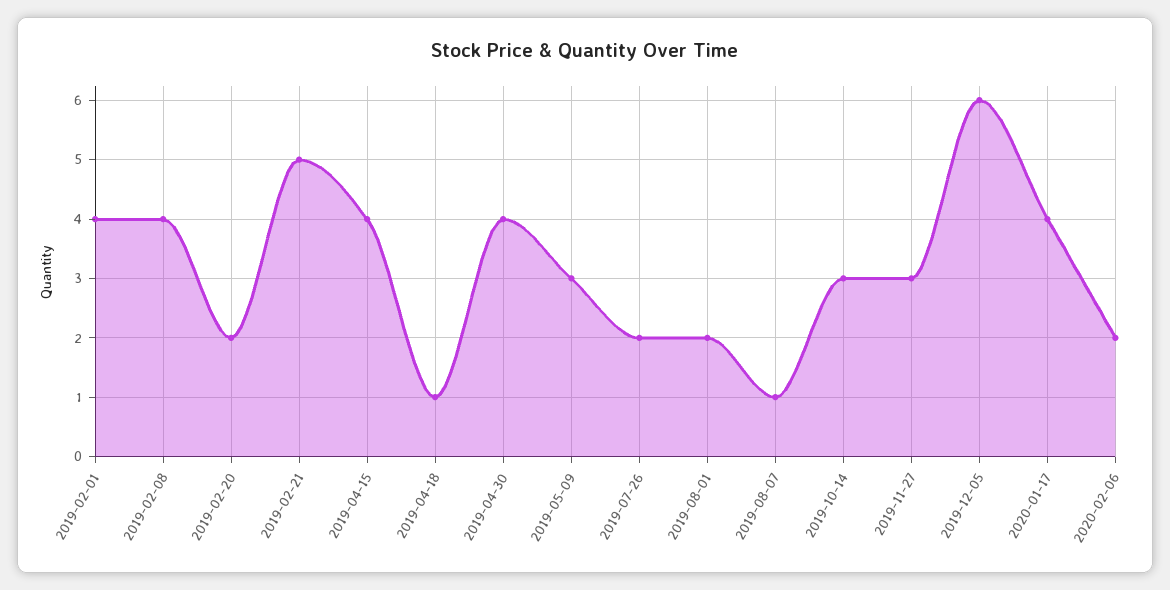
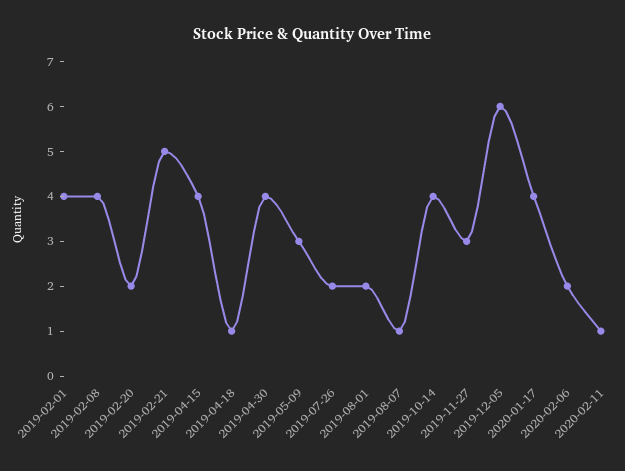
2019-10-14: 3 -> 4
2020-02-11: none -> 1

